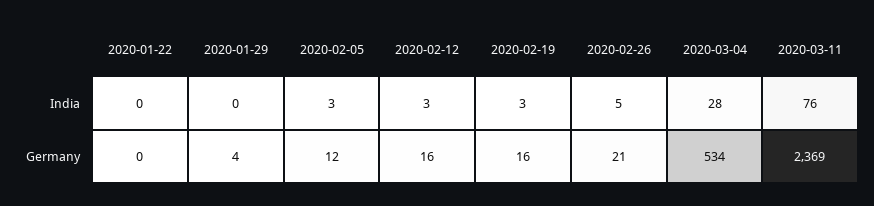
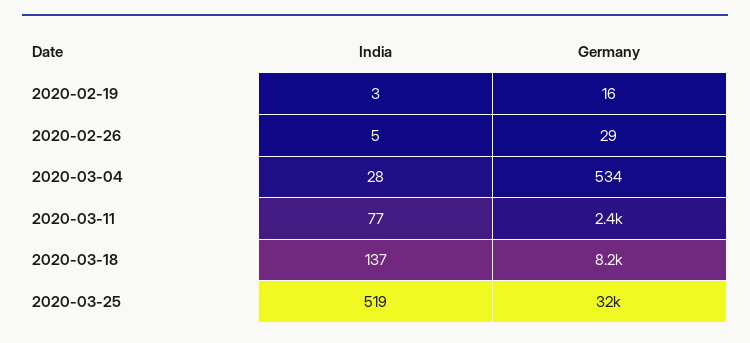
2020-01-22, India: 0 -> none
2020-01-29, India: 0 -> none
2020-02-05, India: 3 -> none
2020-02-12, India: 3 -> none
2020-03-11, India: 76 -> 77
2020-01-22, Germany: 0 -> none
2020-01-29, Germany: 4 -> none
2020-02-05, Germany: 12 -> none
2020-02-12, Germany: 16 -> none
2020-02-26, Germany: 21 -> 29
2020-03-18, India: none -> 137
2020-03-18, Germany: none -> 8200
2020-03-25, India: none -> 519
2020-03-25, Germany: none -> 32000

